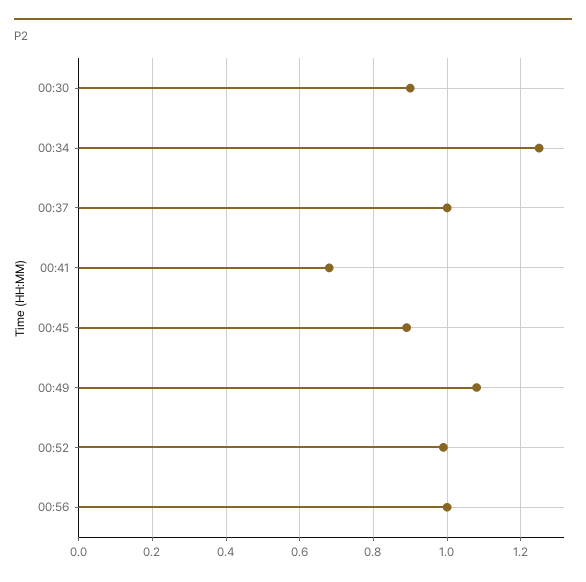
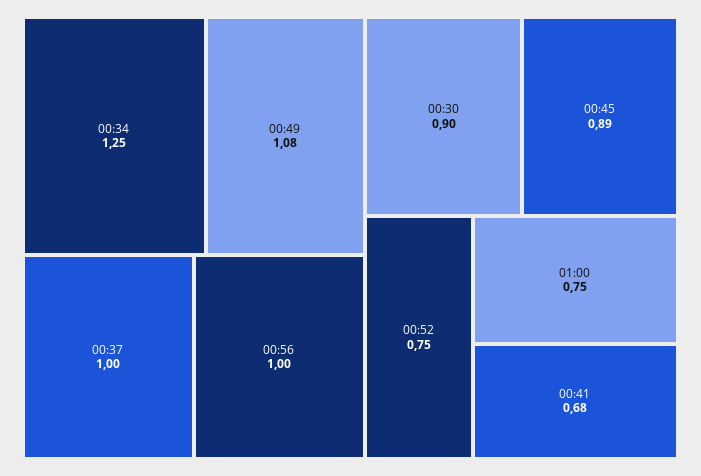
00:52: 1 -> 0.75
01:00: none -> 0.75

